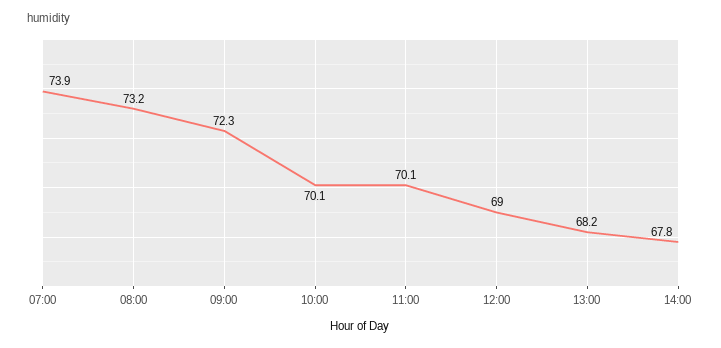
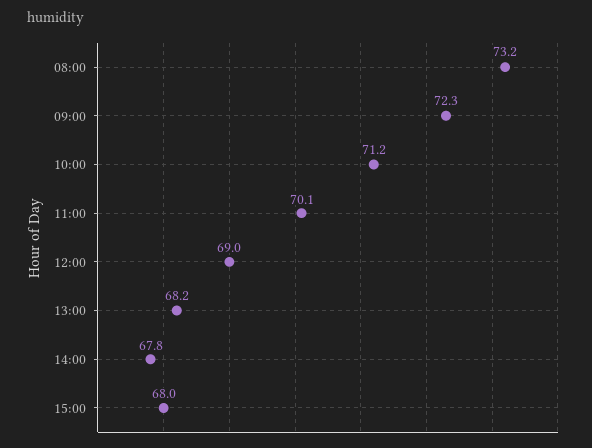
07:00: 73.9 -> none
10:00: 70.1 -> 71.2
15:00: none -> 68

